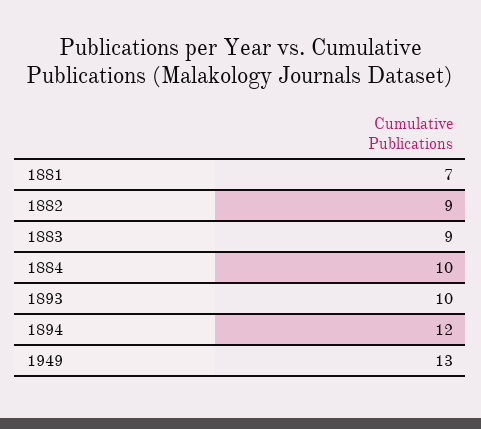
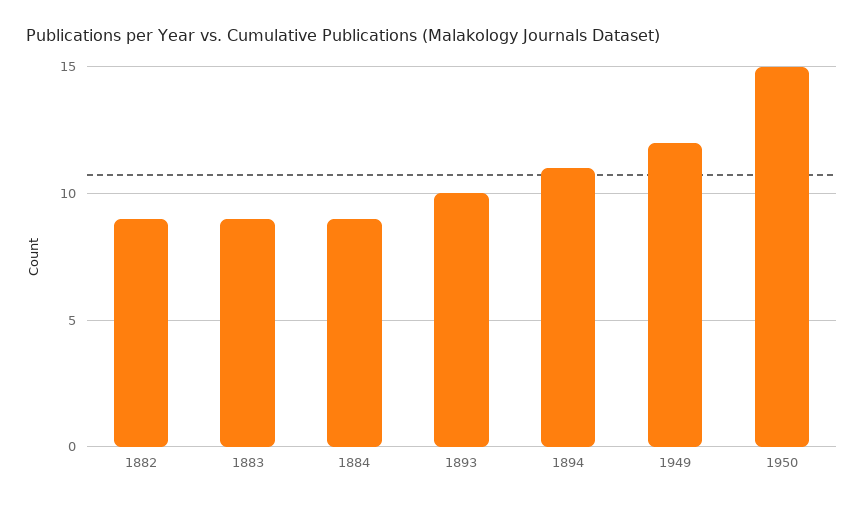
1881: 7 -> none
1884: 10 -> 9
1894: 12 -> 11
1949: 13 -> 12
1950: none -> 15

